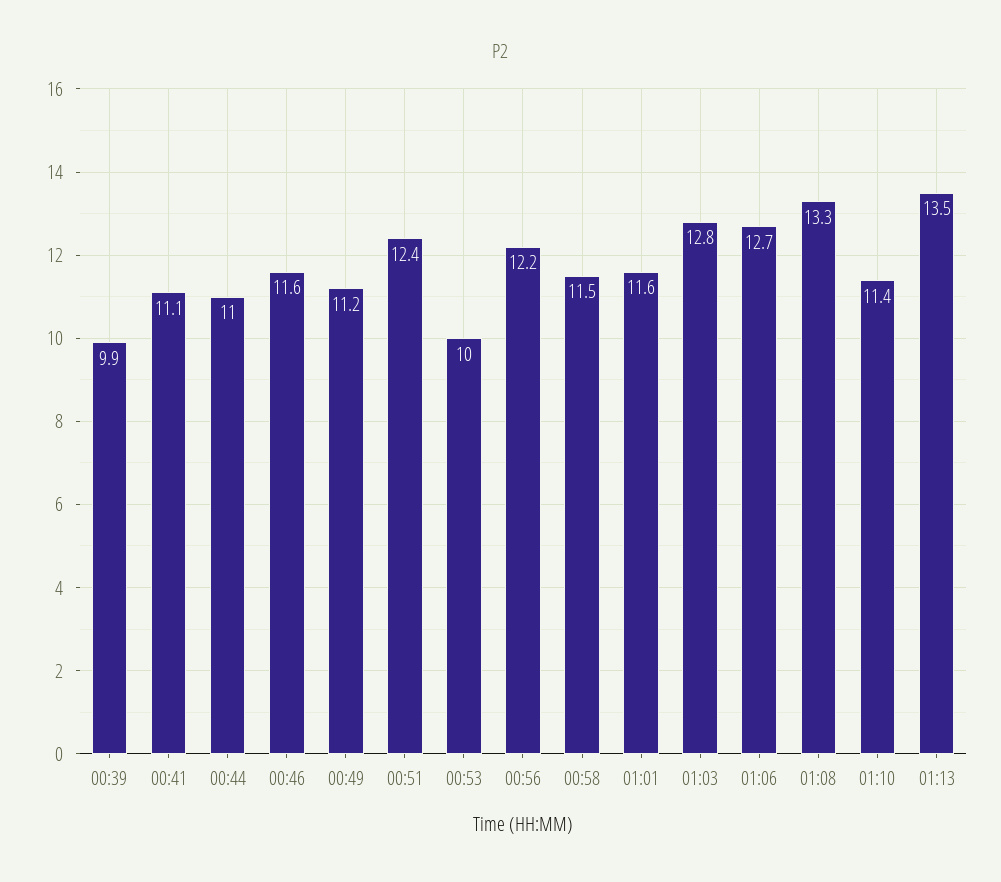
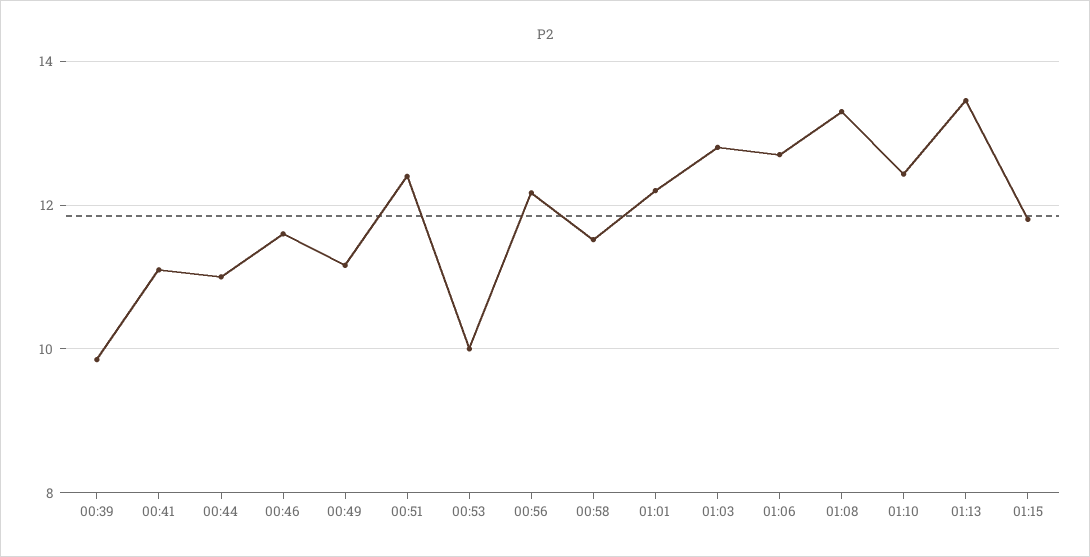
01:01: 11.6 -> 12.2
01:10: 11.4 -> 12.4
01:15: none -> 11.8

